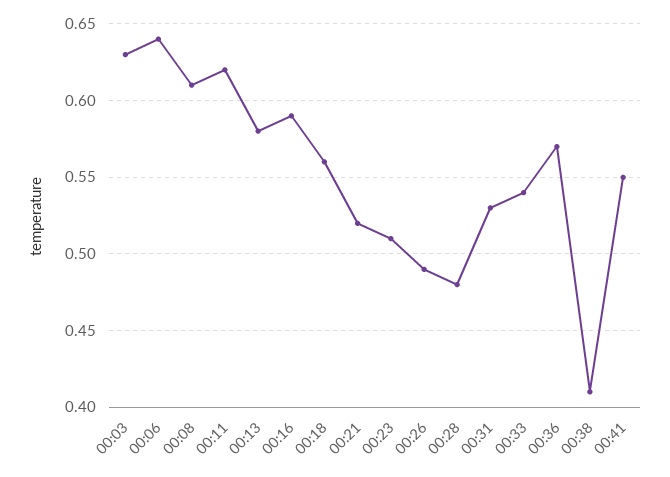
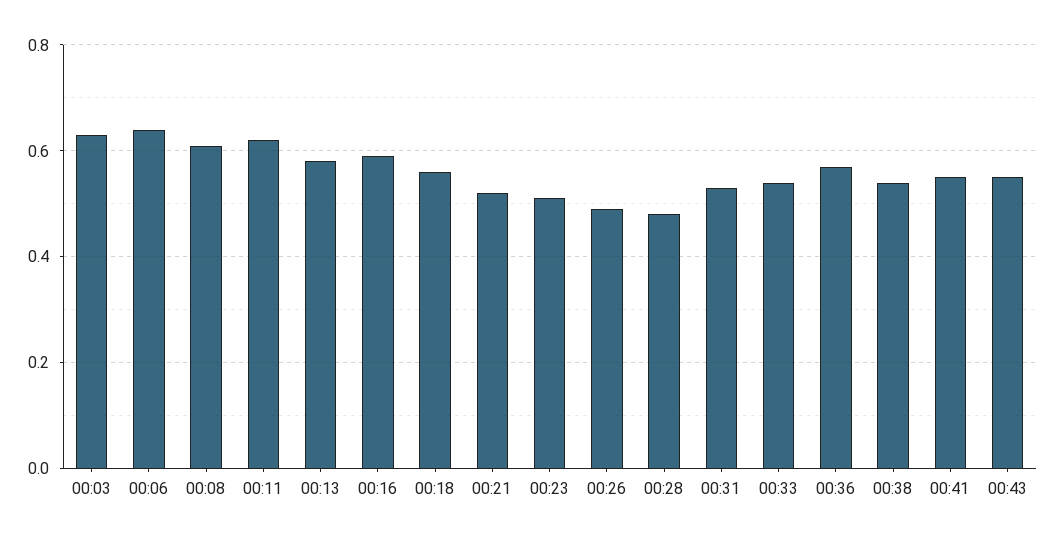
00:38: 0.41 -> 0.55
00:43: none -> 0.55

